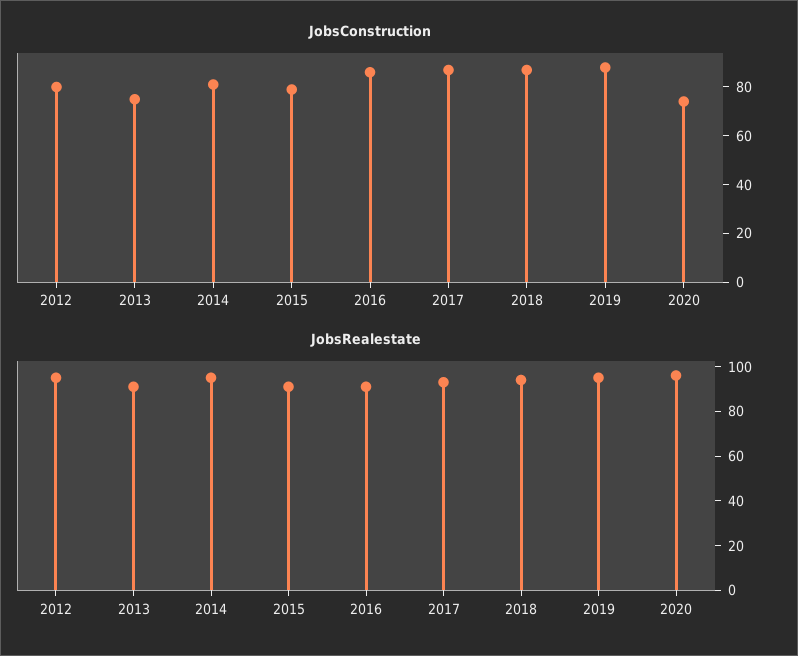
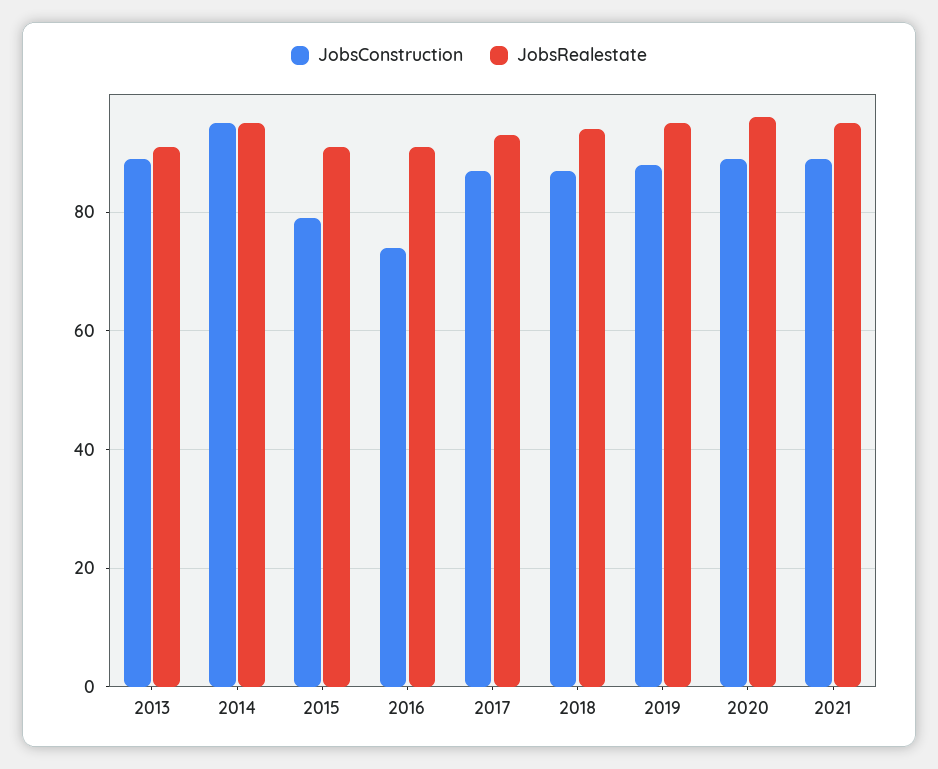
JobsConstruction, 2012: 80 -> none
JobsConstruction, 2013: 75 -> 90
JobsConstruction, 2014: 80 -> 95
JobsConstruction, 2016: 85 -> 75
JobsConstruction, 2020: 75 -> 90
JobsRealestate, 2012: 95 -> none
JobsConstruction, 2021: none -> 90
JobsRealestate, 2021: none -> 95

